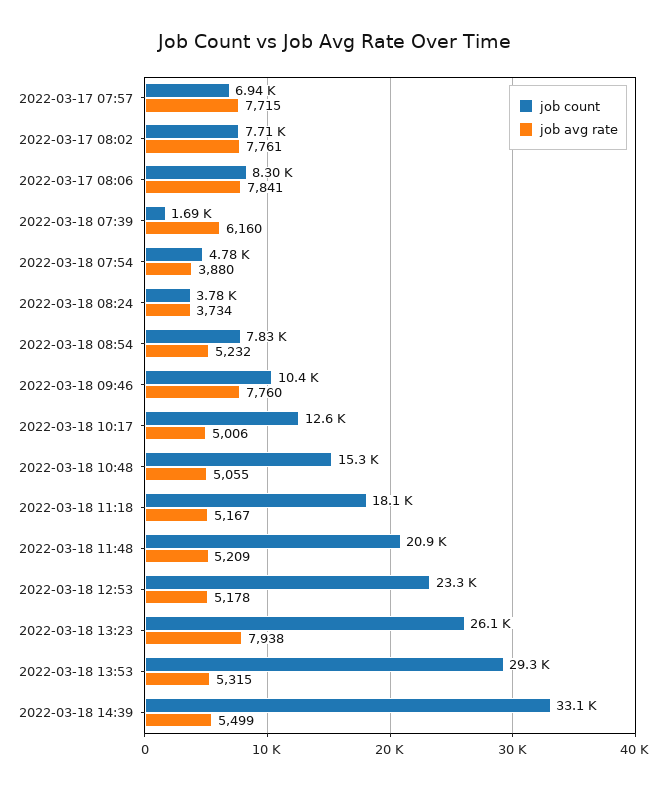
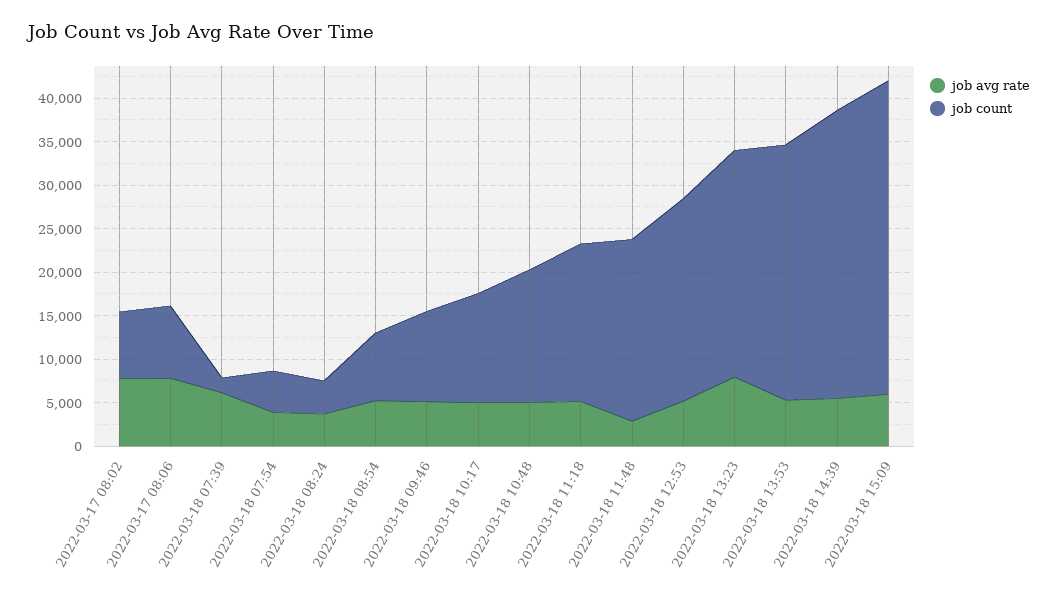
job count, 2022-03-17 07:57: 6940 -> none
job avg rate, 2022-03-17 07:57: 7715 -> none
job avg rate, 2022-03-18 09:46: 7760 -> 5000
job avg rate, 2022-03-18 11:48: 5209 -> 3000
job avg rate, 2022-03-18 15:09: none -> 6000
job count, 2022-03-18 15:09: none -> 36000

